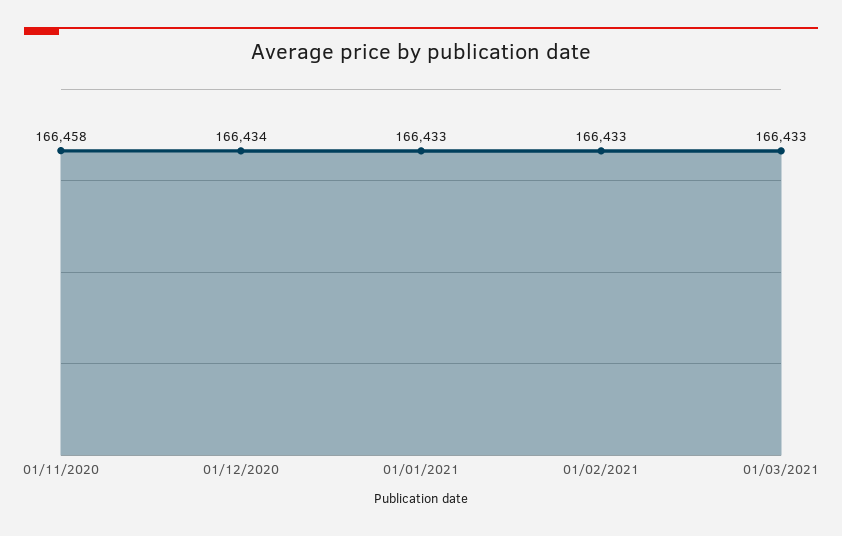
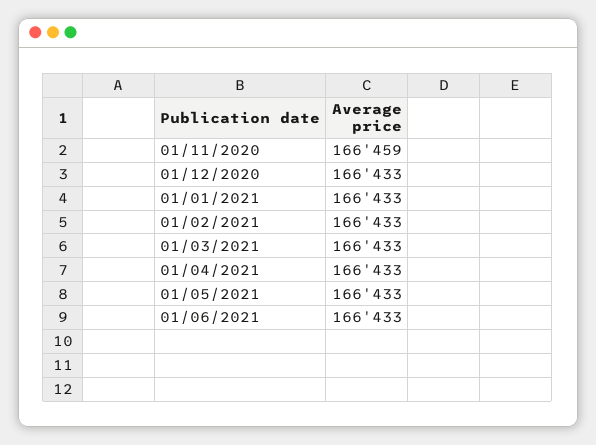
01/11/2020: 166458 -> 166459
01/12/2020: 166434 -> 166433
01/04/2021: none -> 166433
01/05/2021: none -> 166433
01/06/2021: none -> 166433

